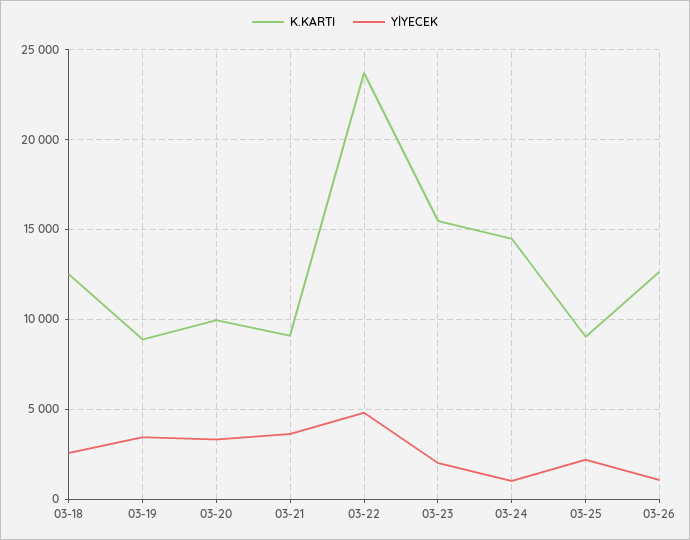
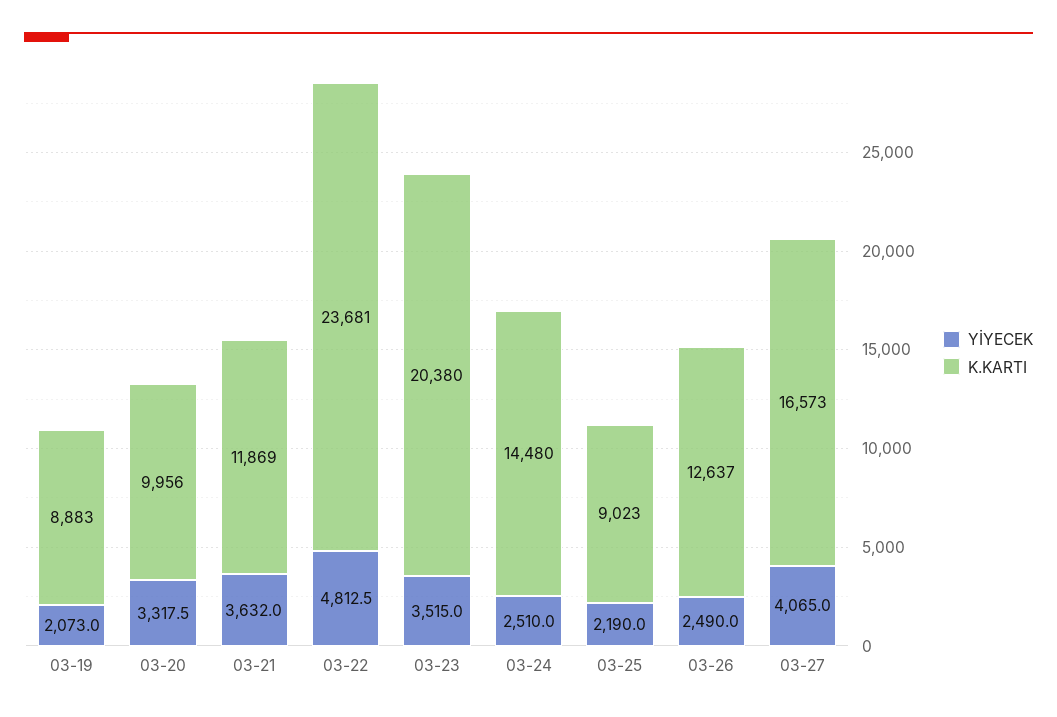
K.KARTI, 03-18: 12500 -> none
YİYECEK, 03-18: 2500 -> none
YİYECEK, 03-19: 3500 -> 2073
K.KARTI, 03-21: 9000 -> 11869
K.KARTI, 03-23: 15500 -> 20380
YİYECEK, 03-23: 2000 -> 3515
YİYECEK, 03-24: 1000 -> 2510
YİYECEK, 03-26: 1000 -> 2490
YİYECEK, 03-27: none -> 4065
K.KARTI, 03-27: none -> 16573

